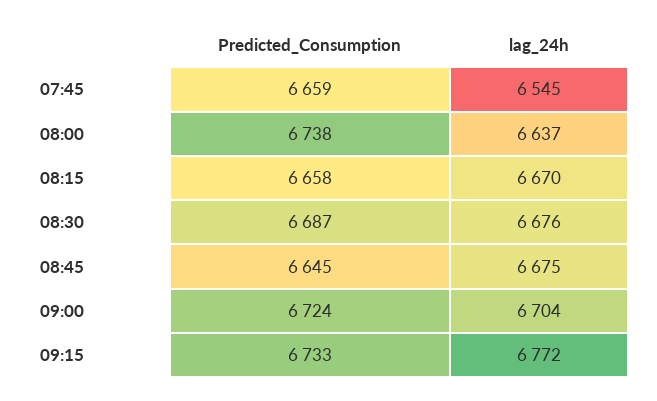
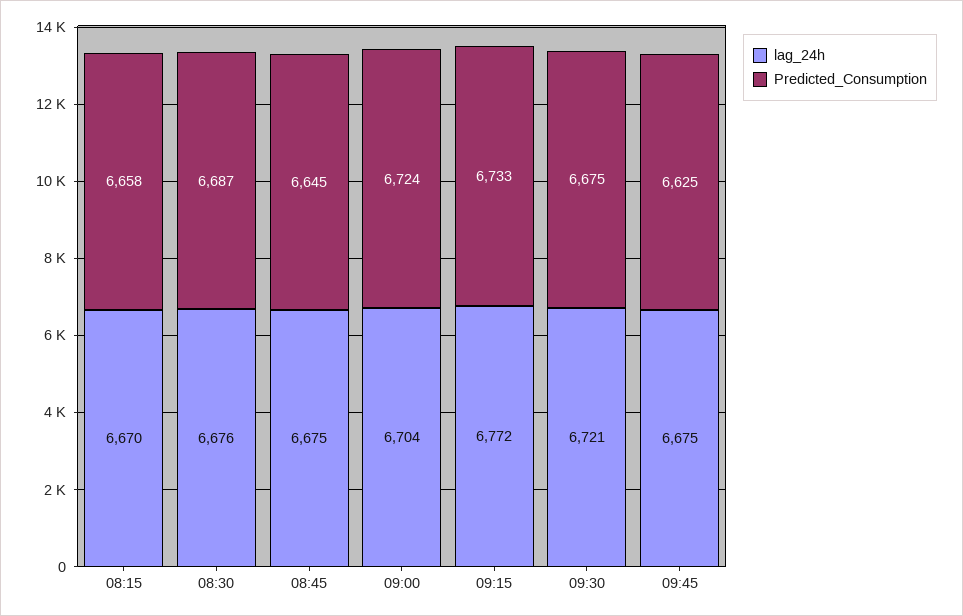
Predicted_Consumption, 07:45: 6659 -> none
lag_24h, 07:45: 6545 -> none
Predicted_Consumption, 08:00: 6738 -> none
lag_24h, 08:00: 6637 -> none
lag_24h, 09:30: none -> 6721
Predicted_Consumption, 09:30: none -> 6675
lag_24h, 09:45: none -> 6675
Predicted_Consumption, 09:45: none -> 6625

